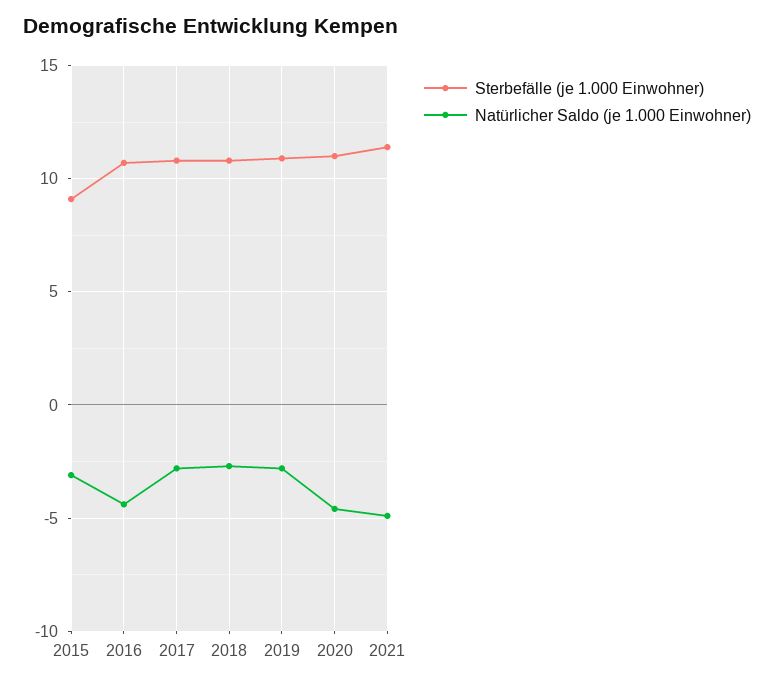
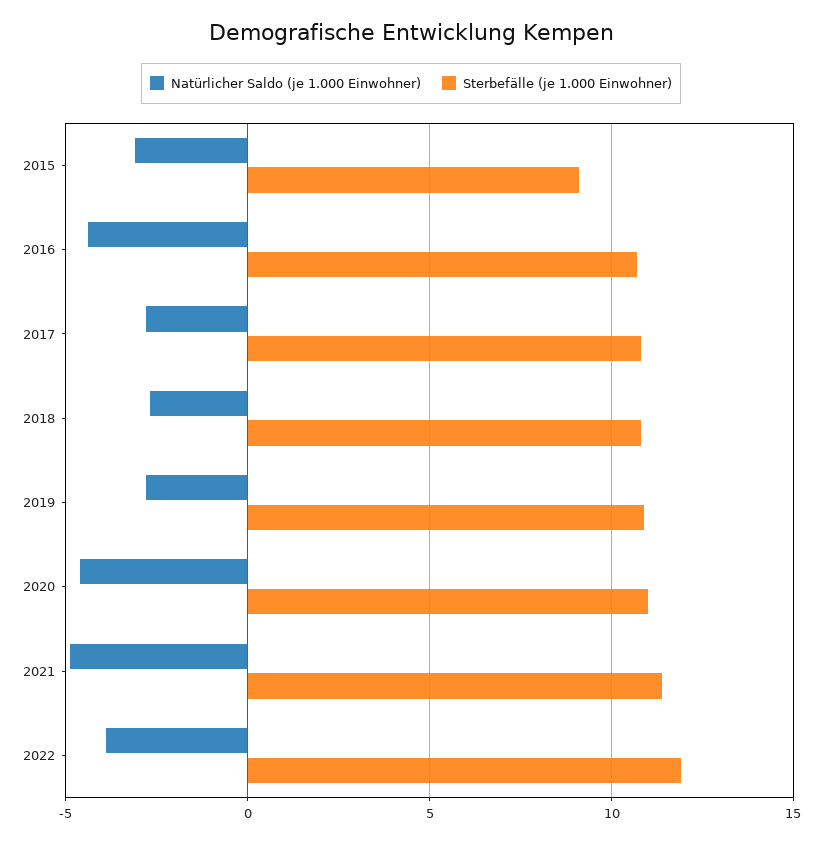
Natürlicher Saldo (je 1.000 Einwohner), 2022: none -> -4
Sterbefälle (je 1.000 Einwohner), 2022: none -> 12

